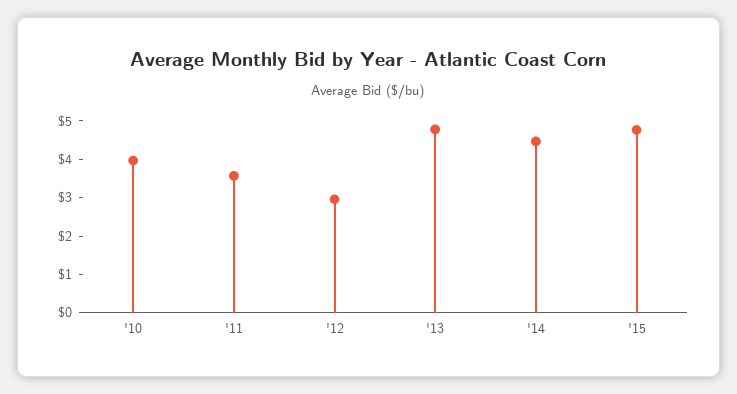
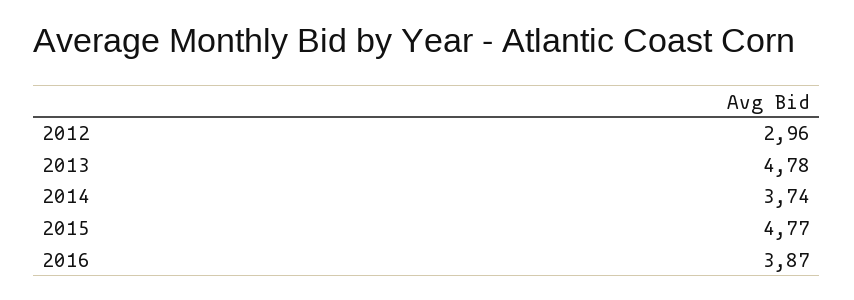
'10: 4 -> none
'11: 3.5 -> none
'14: 4.5 -> 3.74
2016: none -> 3.87

